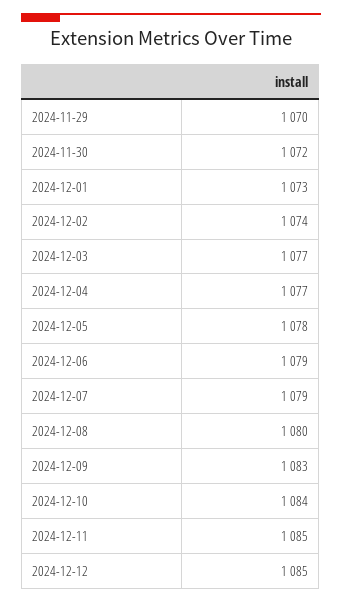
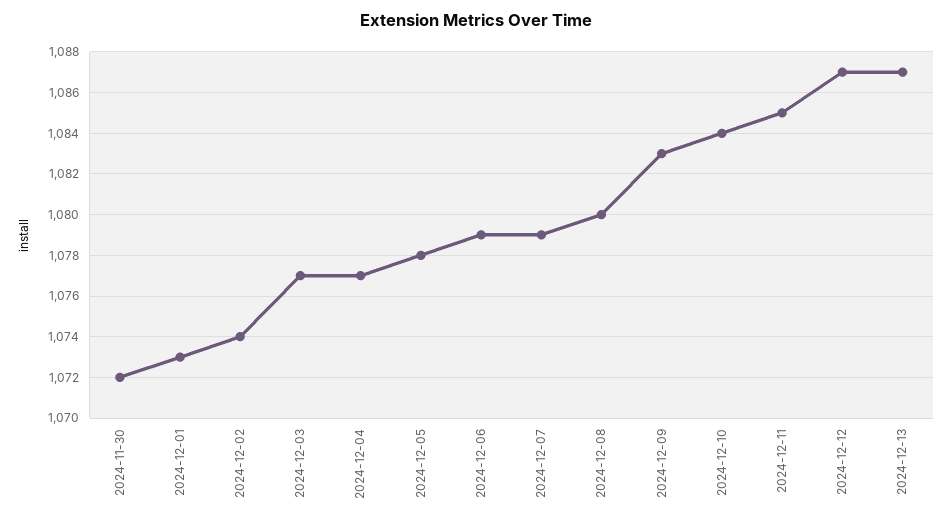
2024-11-29: 1070 -> none
2024-12-12: 1085 -> 1087
2024-12-13: none -> 1087

